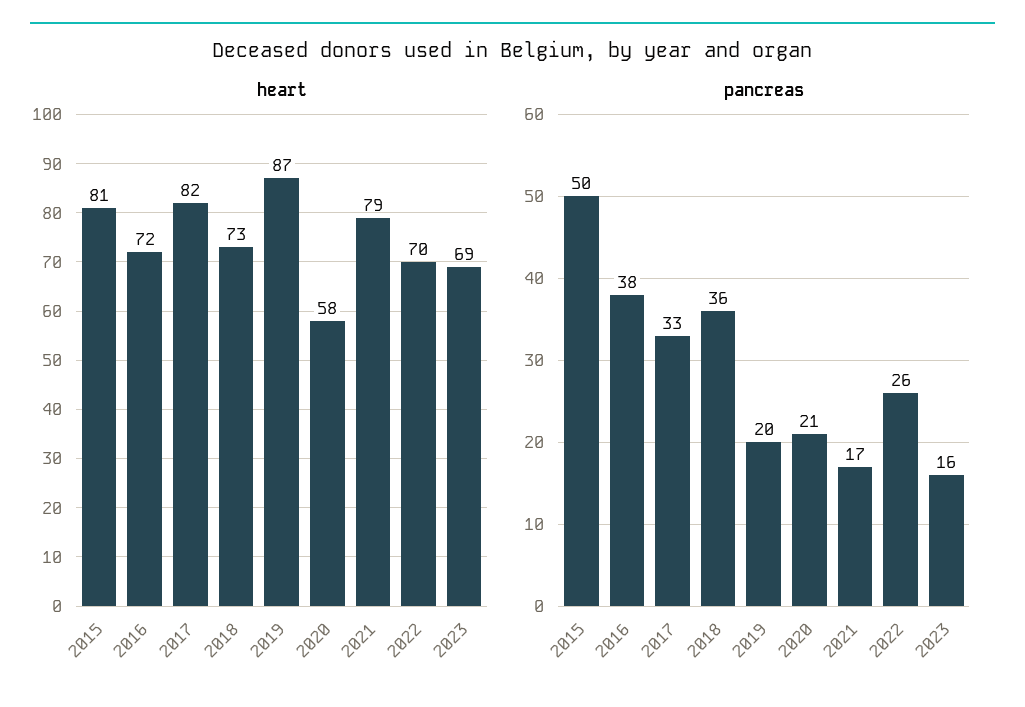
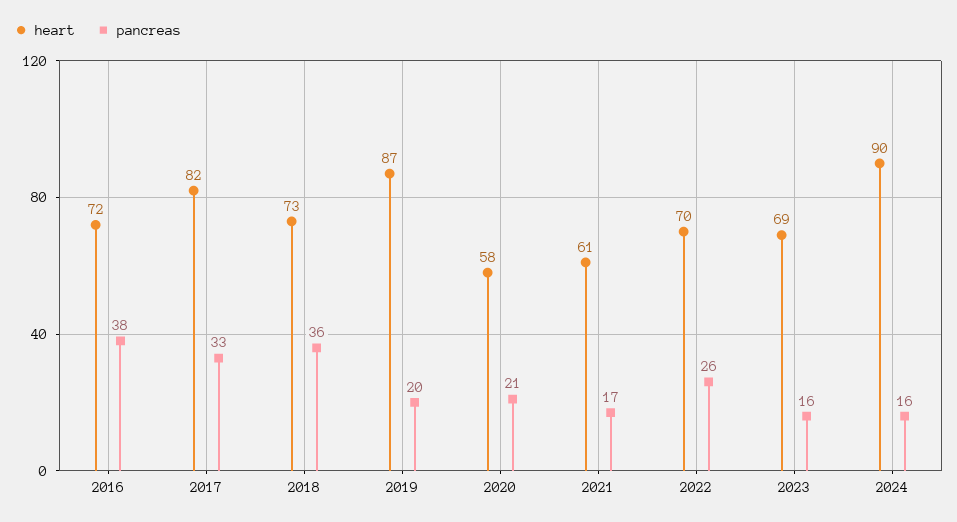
heart, 2015: 81 -> none
heart, 2021: 79 -> 61
pancreas, 2015: 50 -> none
heart, 2024: none -> 90
pancreas, 2024: none -> 16

